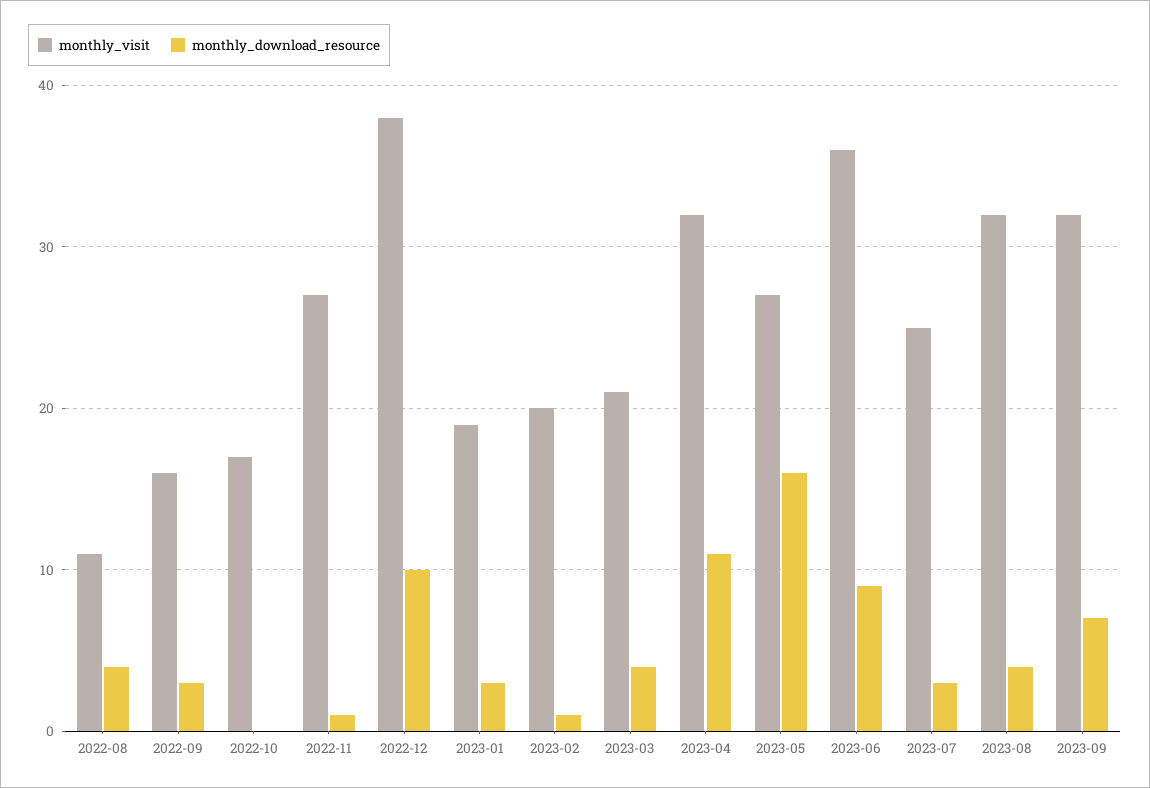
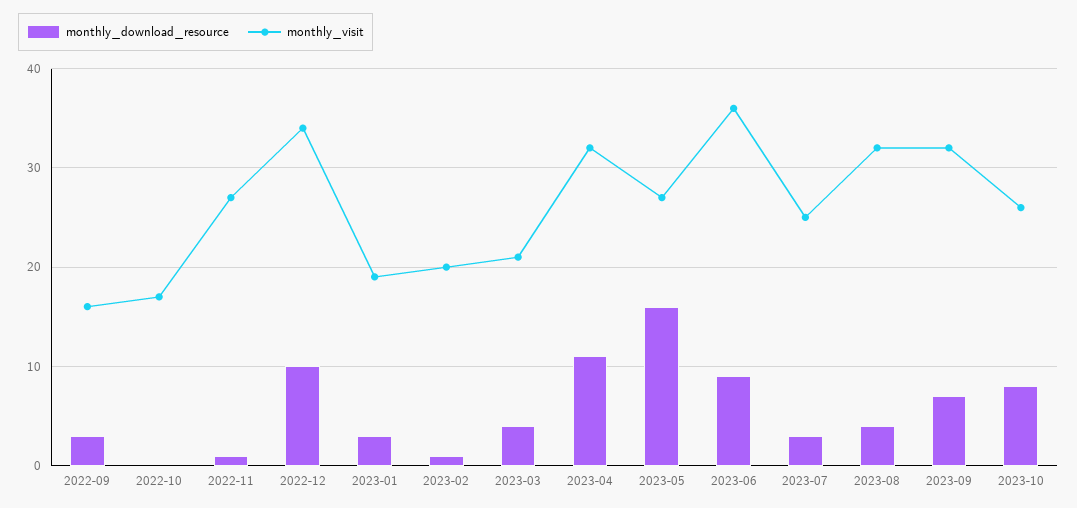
monthly_visit, 2022-08: 11 -> none
monthly_download_resource, 2022-08: 4 -> none
monthly_visit, 2022-12: 38 -> 34
monthly_download_resource, 2023-10: none -> 8
monthly_visit, 2023-10: none -> 26

